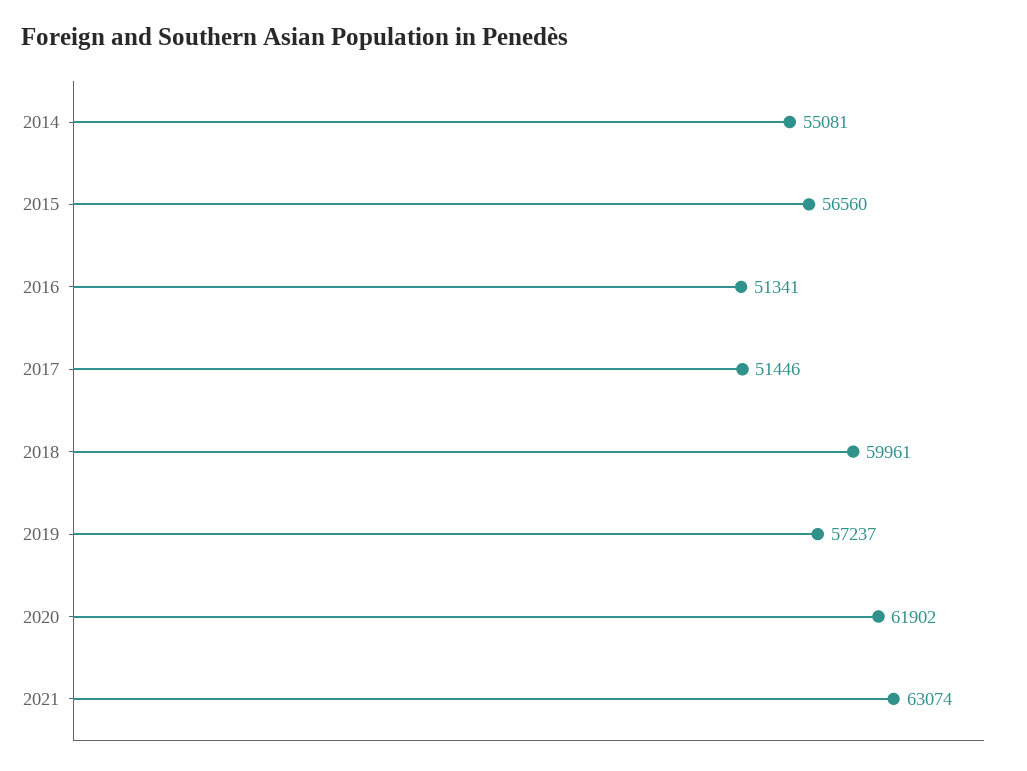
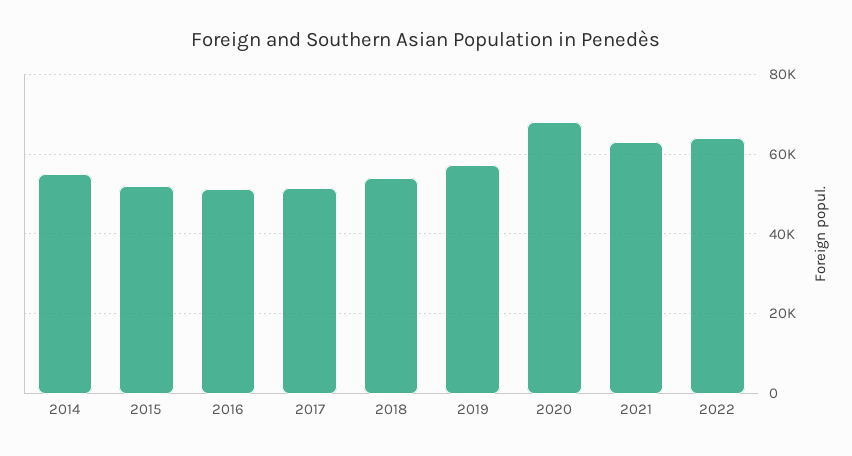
2015: 56560 -> 52000
2018: 59961 -> 54000
2020: 61902 -> 68000
2022: none -> 64000

